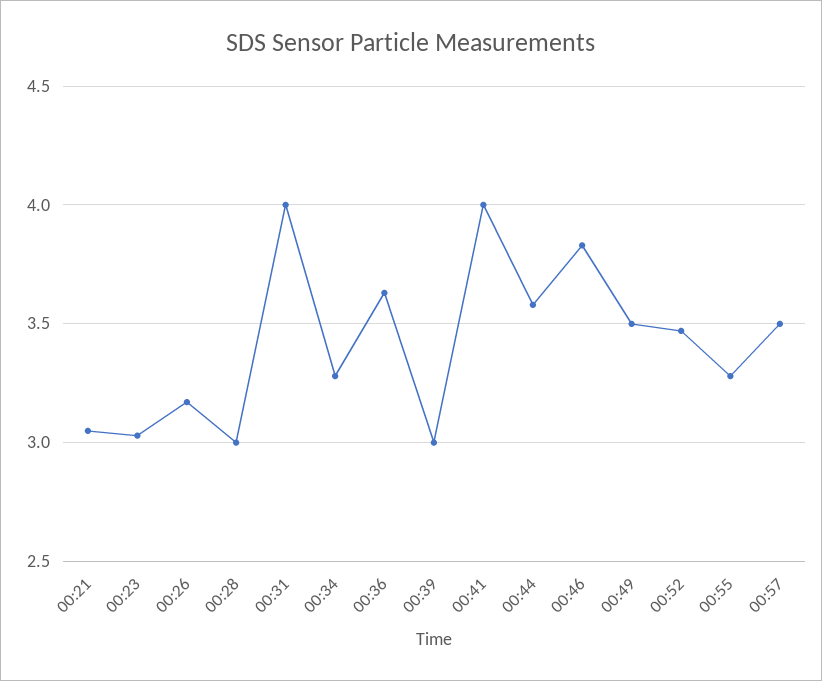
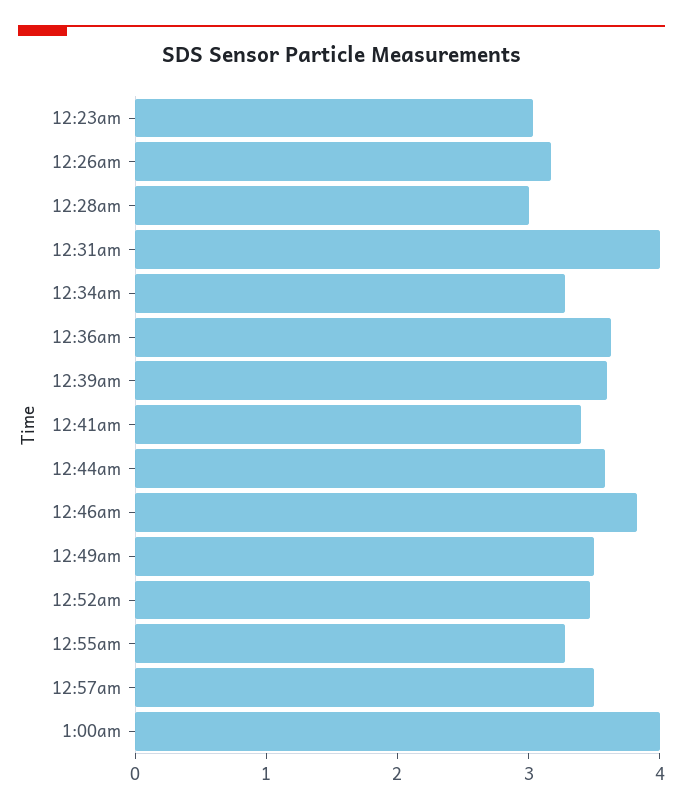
00:21: 3.05 -> none
00:39: 3 -> 3.6
00:41: 4 -> 3.4
1:00am: none -> 4

